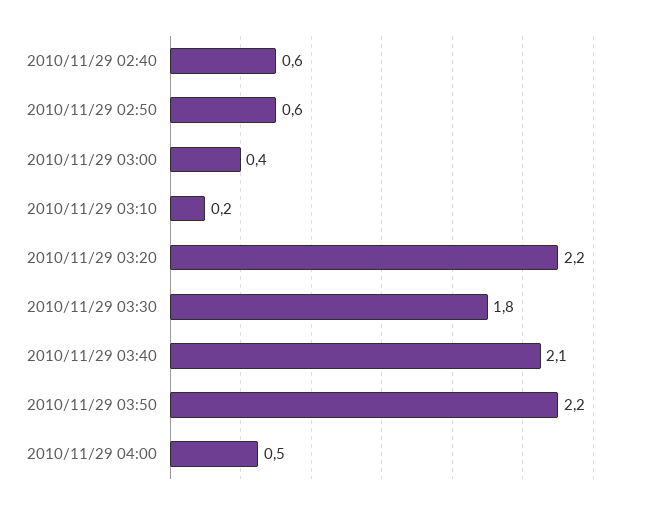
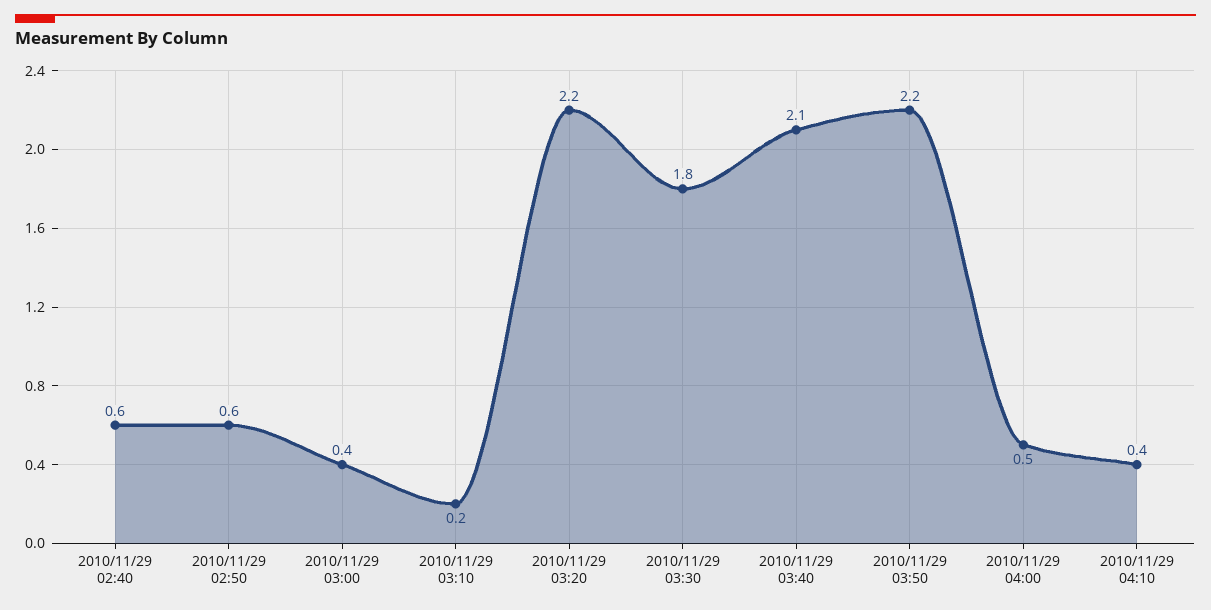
2010/11/29 04:10: none -> 0.4

